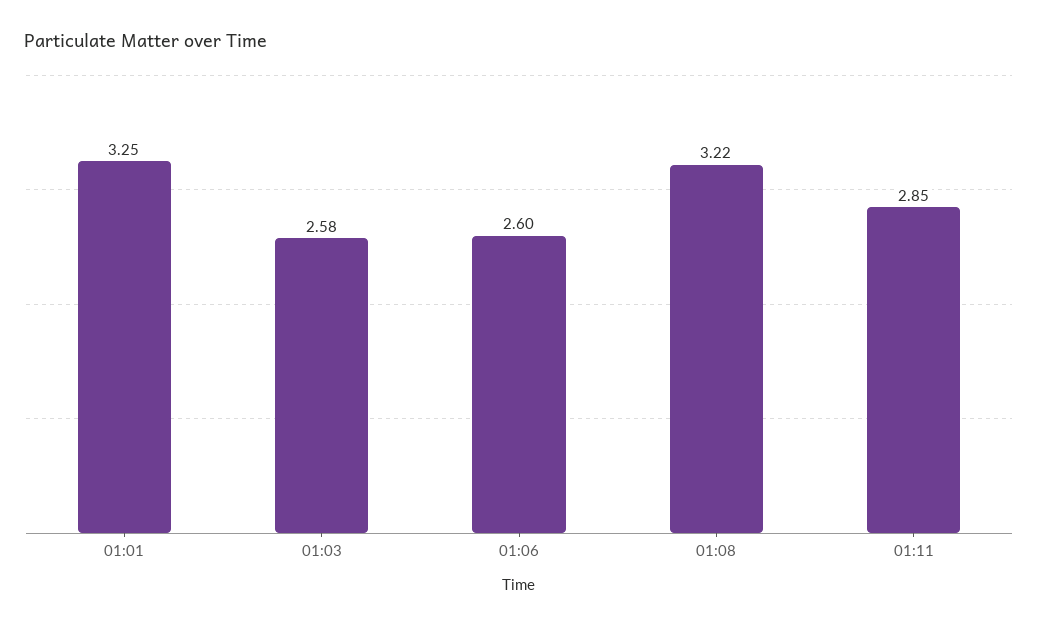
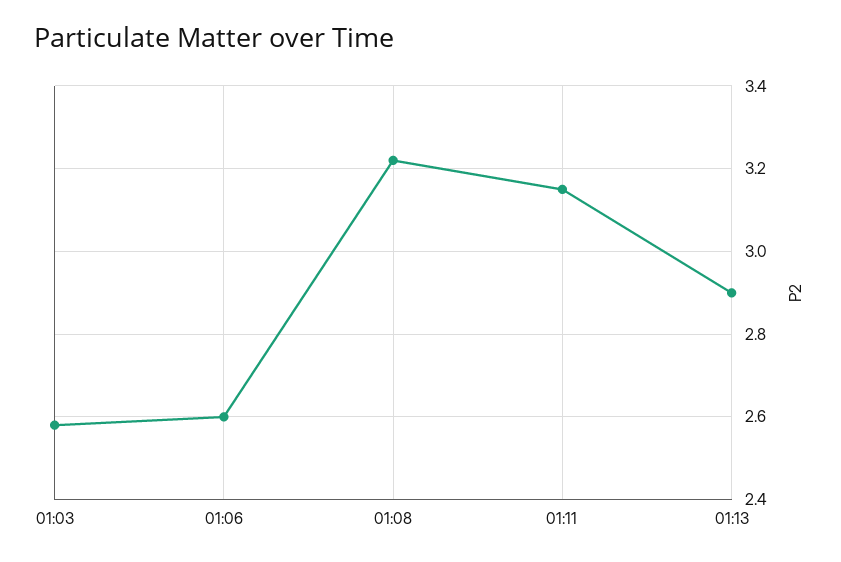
01:01: 3.25 -> none
01:11: 2.85 -> 3.15
01:13: none -> 2.9

